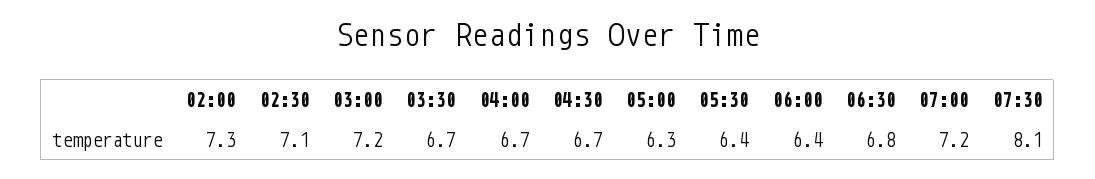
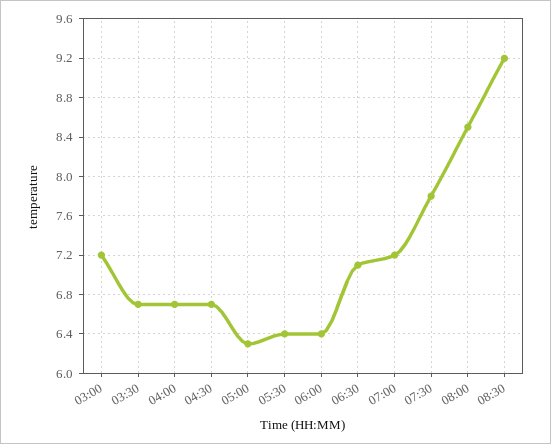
02:00: 7.3 -> none
02:30: 7.1 -> none
06:30: 6.8 -> 7.1
07:30: 8.1 -> 7.8
08:00: none -> 8.5
08:30: none -> 9.2

